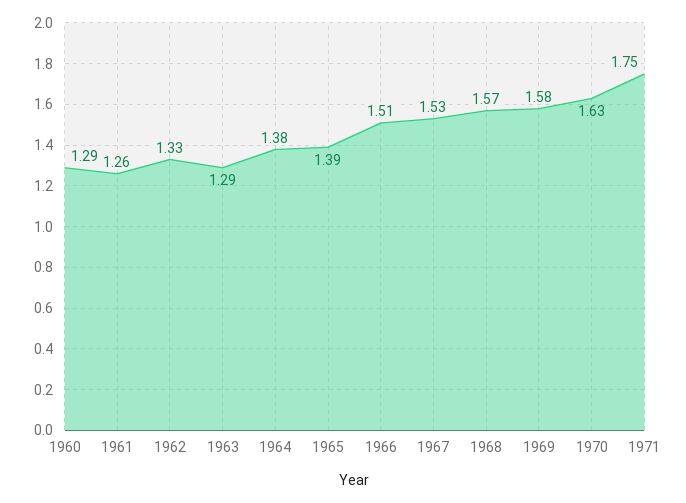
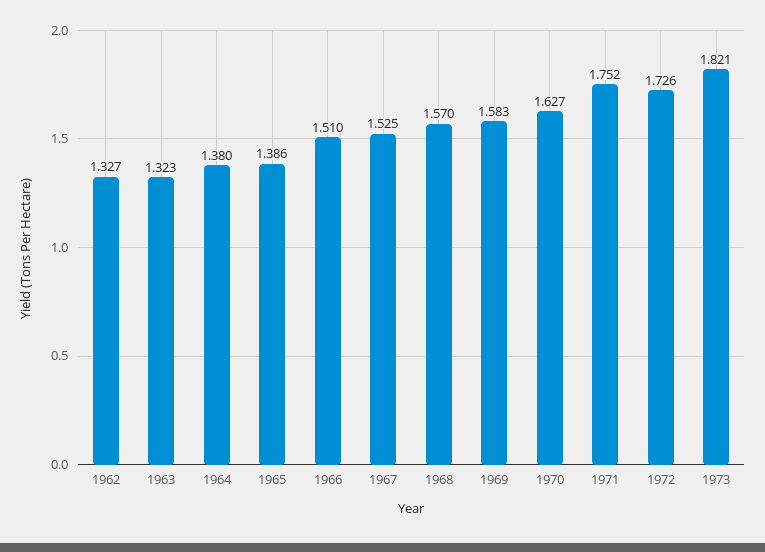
1960: 1.29 -> none
1961: 1.26 -> none
1963: 1.29 -> 1.323
1972: none -> 1.726
1973: none -> 1.821

